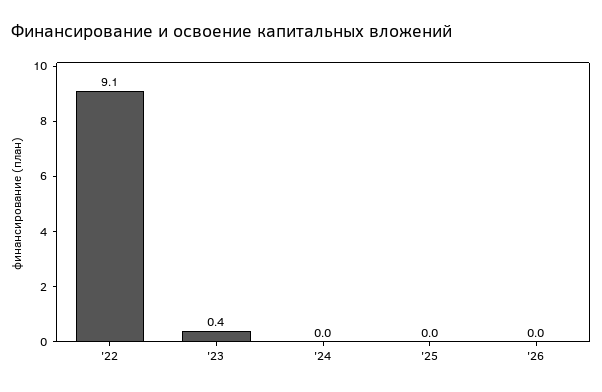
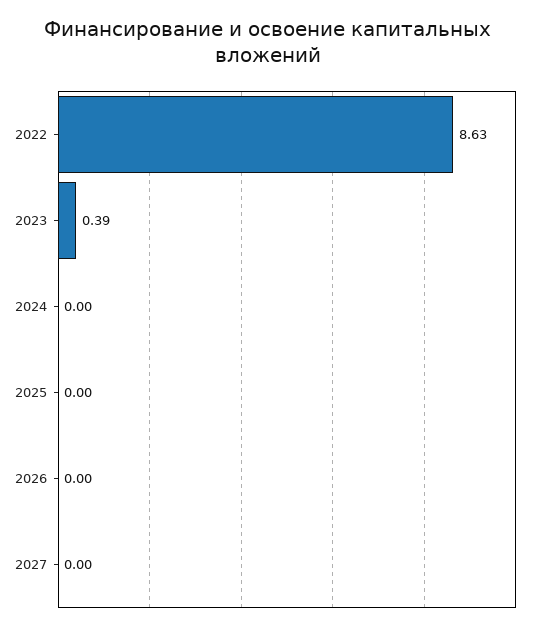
'22: 9.1 -> 8.63
2027: none -> 0

